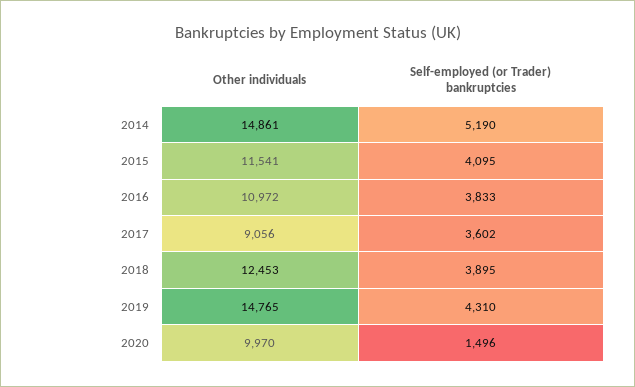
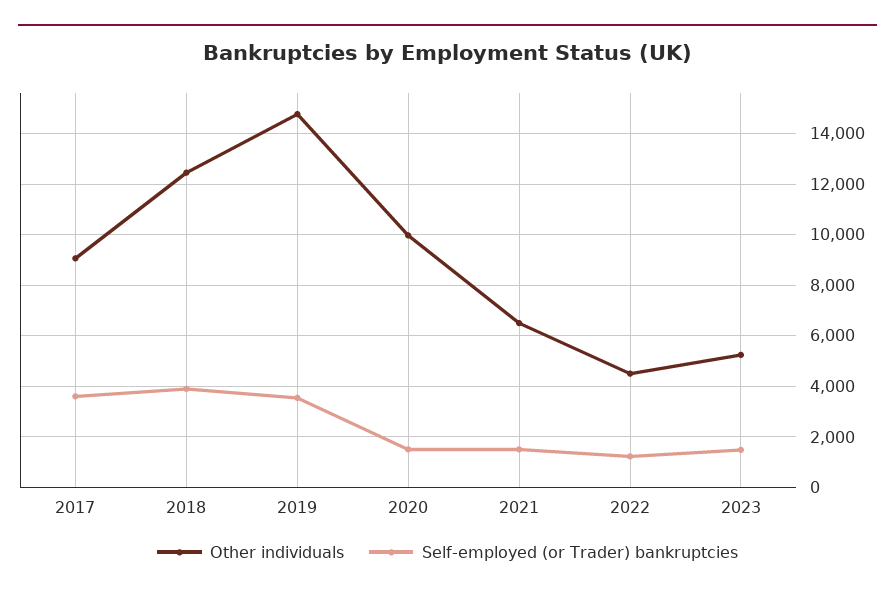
Other individuals, 2014: 14861 -> none
Self-employed (or Trader) bankruptcies, 2014: 5190 -> none
Other individuals, 2015: 11541 -> none
Self-employed (or Trader) bankruptcies, 2015: 4095 -> none
Other individuals, 2016: 10972 -> none
Self-employed (or Trader) bankruptcies, 2016: 3833 -> none
Self-employed (or Trader) bankruptcies, 2019: 4310 -> 3500
Other individuals, 2021: none -> 6500
Self-employed (or Trader) bankruptcies, 2021: none -> 1500
Other individuals, 2022: none -> 4500
Self-employed (or Trader) bankruptcies, 2022: none -> 1250
Other individuals, 2023: none -> 5250
Self-employed (or Trader) bankruptcies, 2023: none -> 1500

